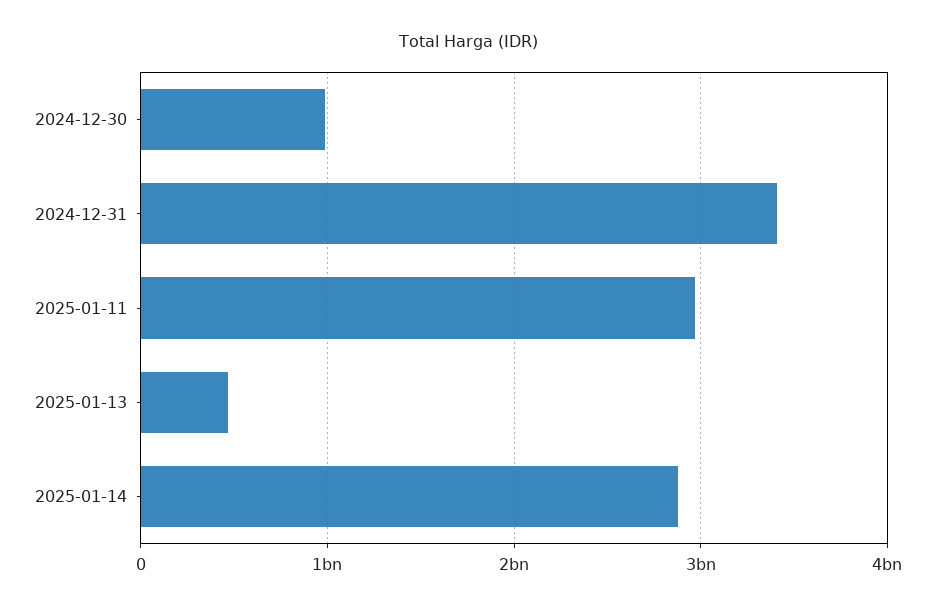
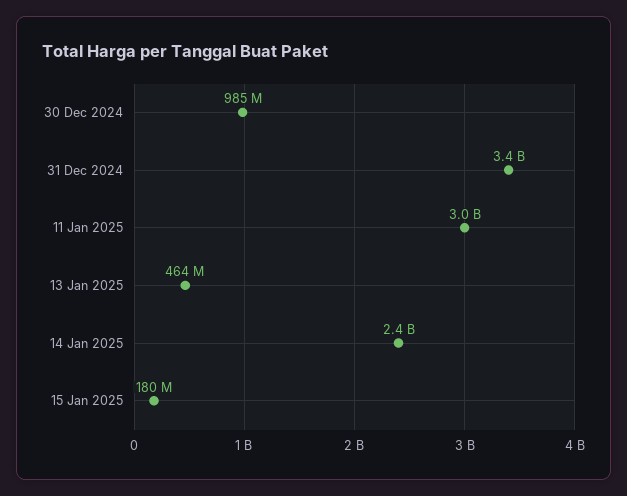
2025-01-14: 2900000000 -> 2400000000
15 Jan 2025: none -> 180000000

